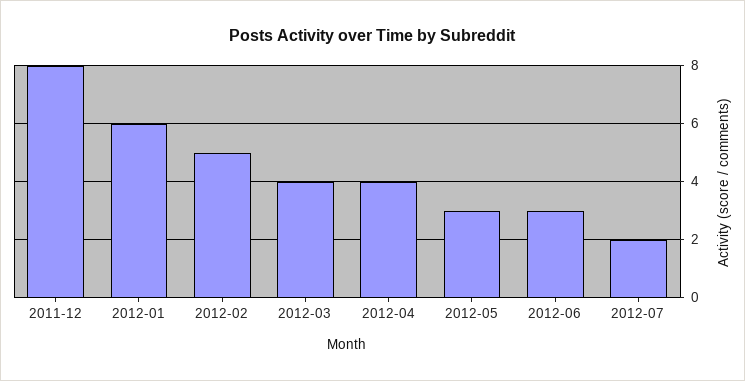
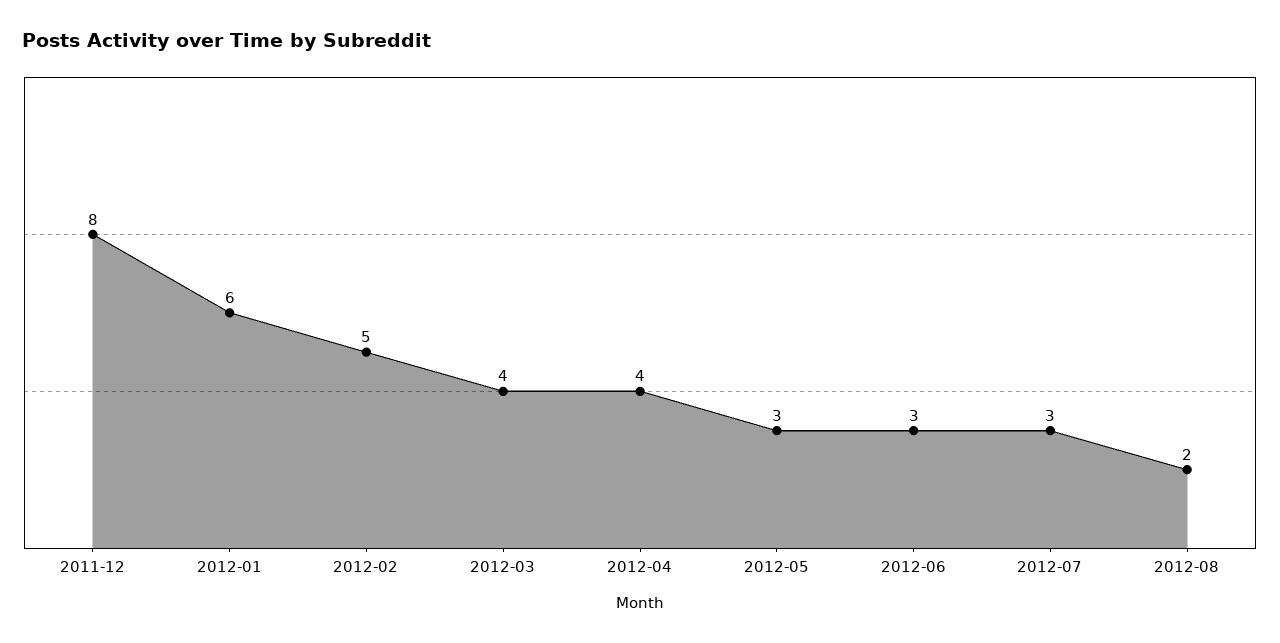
2012-07: 2 -> 3
2012-08: none -> 2

